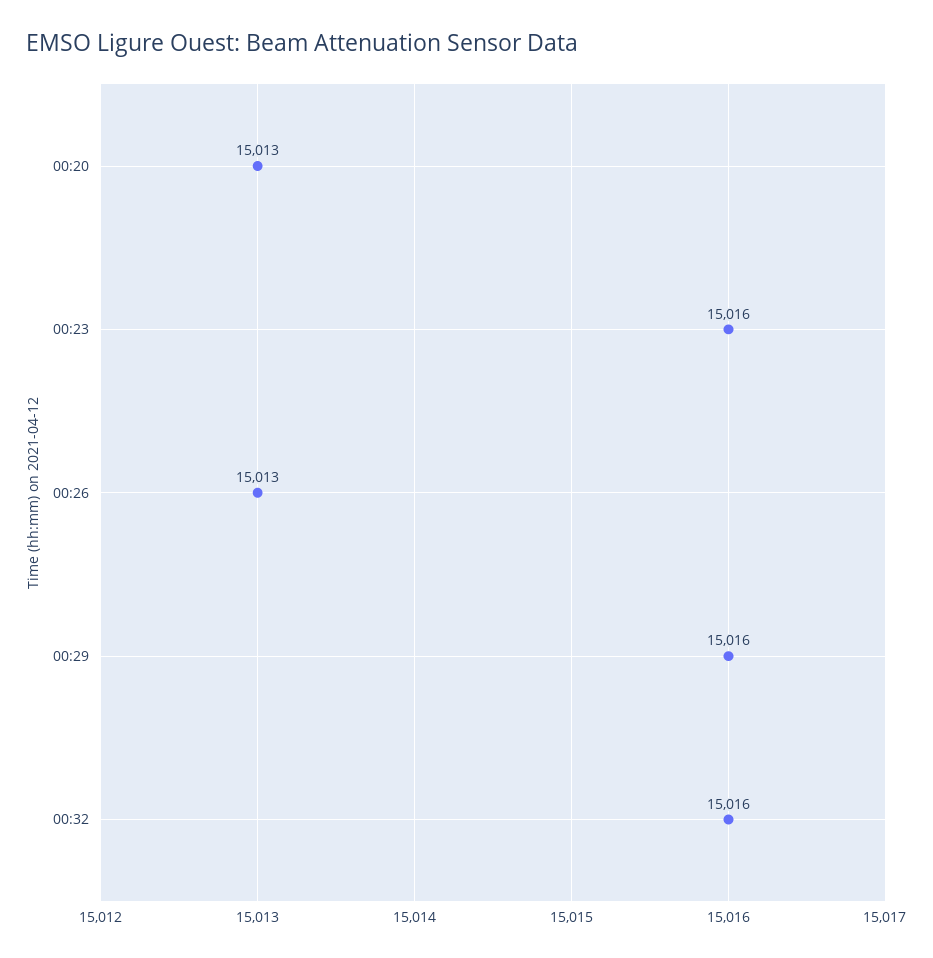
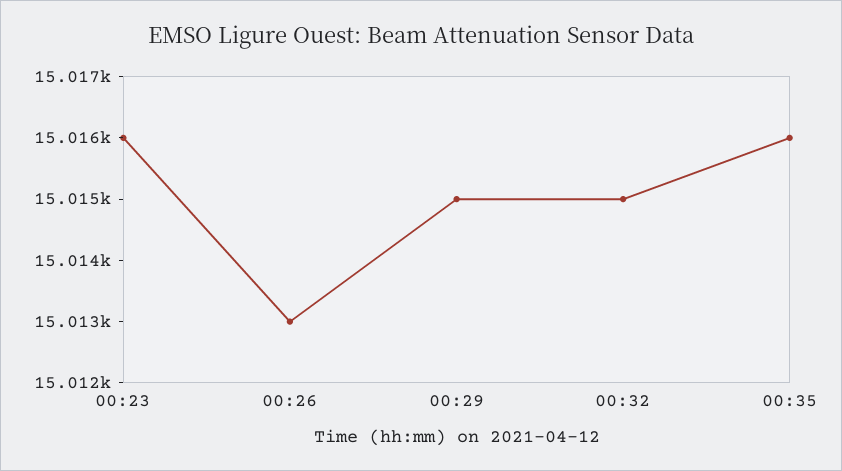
00:20: 15013 -> none
00:29: 15016 -> 15015
00:32: 15016 -> 15015
00:35: none -> 15016

